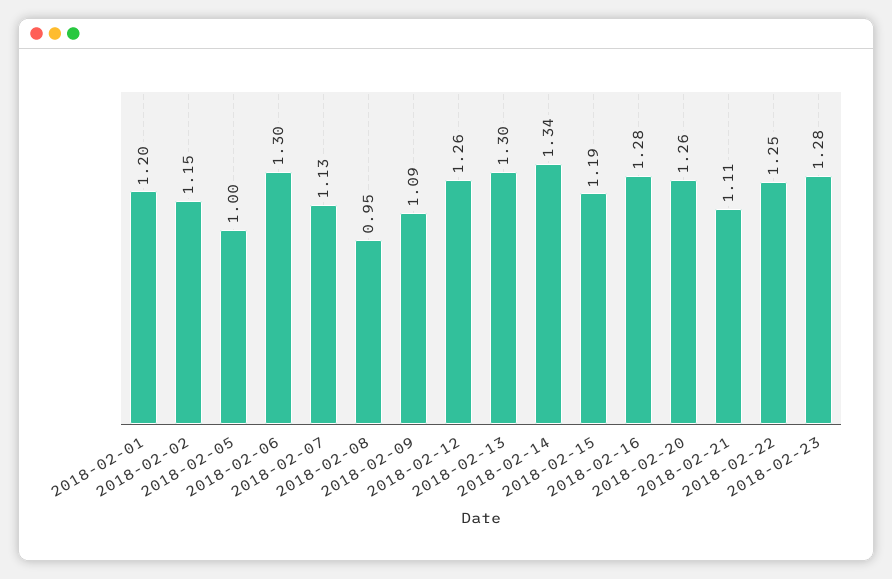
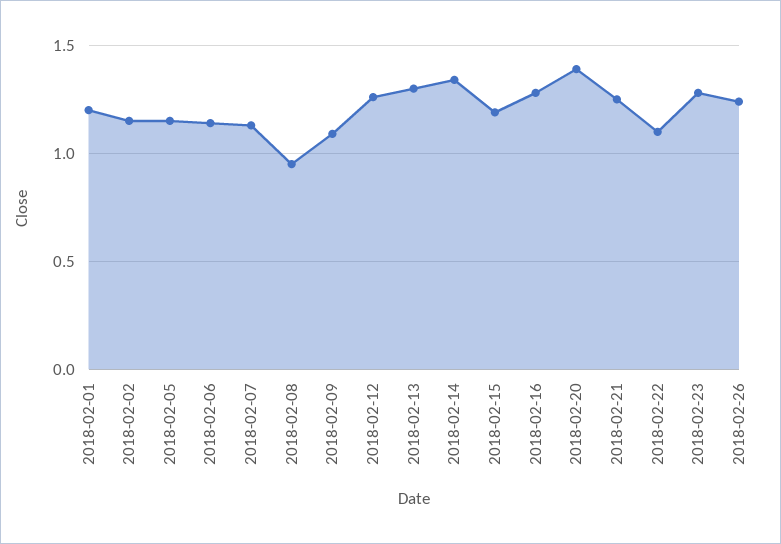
2018-02-05: 1 -> 1.15
2018-02-06: 1.3 -> 1.15
2018-02-20: 1.26 -> 1.4
2018-02-21: 1.11 -> 1.25
2018-02-22: 1.25 -> 1.1
2018-02-26: none -> 1.25

